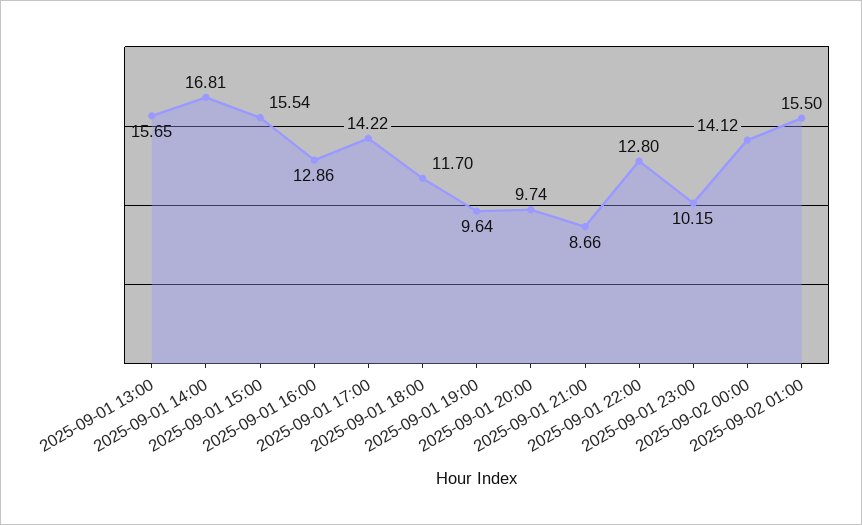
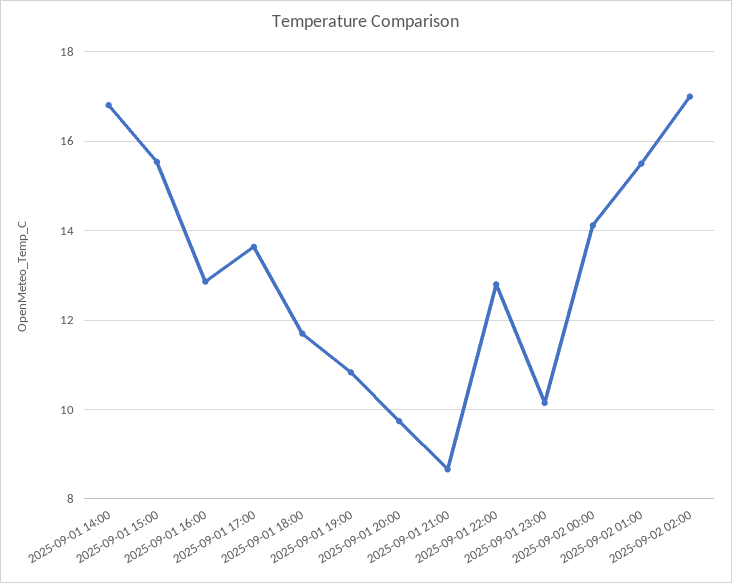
2025-09-01 13:00: 15.65 -> none
2025-09-01 17:00: 14.22 -> 13.6
2025-09-01 19:00: 9.64 -> 10.8
2025-09-02 02:00: none -> 17

